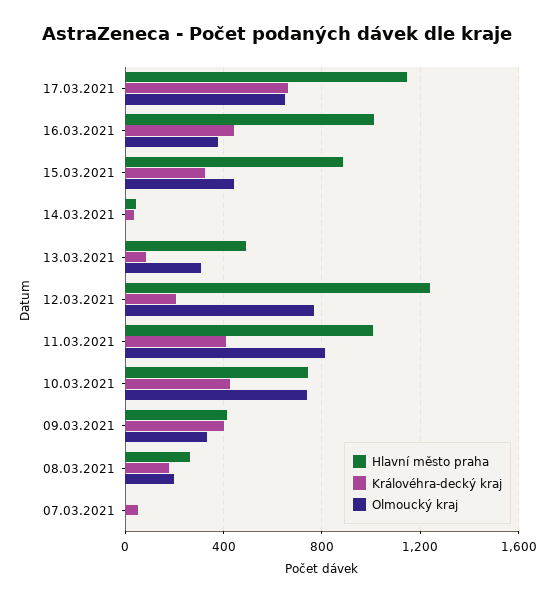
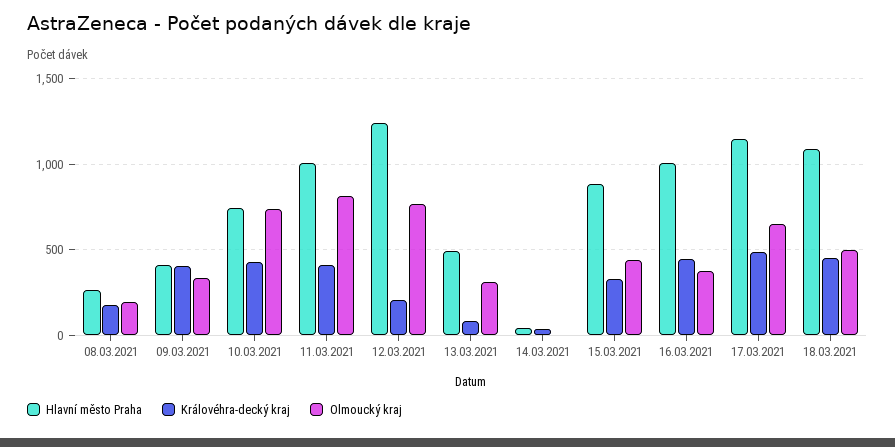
Královéhra-decký kraj, 17.03.2021: 650 -> 500
Hlavní město praha, 07.03.2021: 0 -> none
Královéhra-decký kraj, 07.03.2021: 50 -> none
Olmoucký kraj, 07.03.2021: 0 -> none
Hlavní město praha, 18.03.2021: none -> 1100
Královéhra-decký kraj, 18.03.2021: none -> 450
Olmoucký kraj, 18.03.2021: none -> 500

